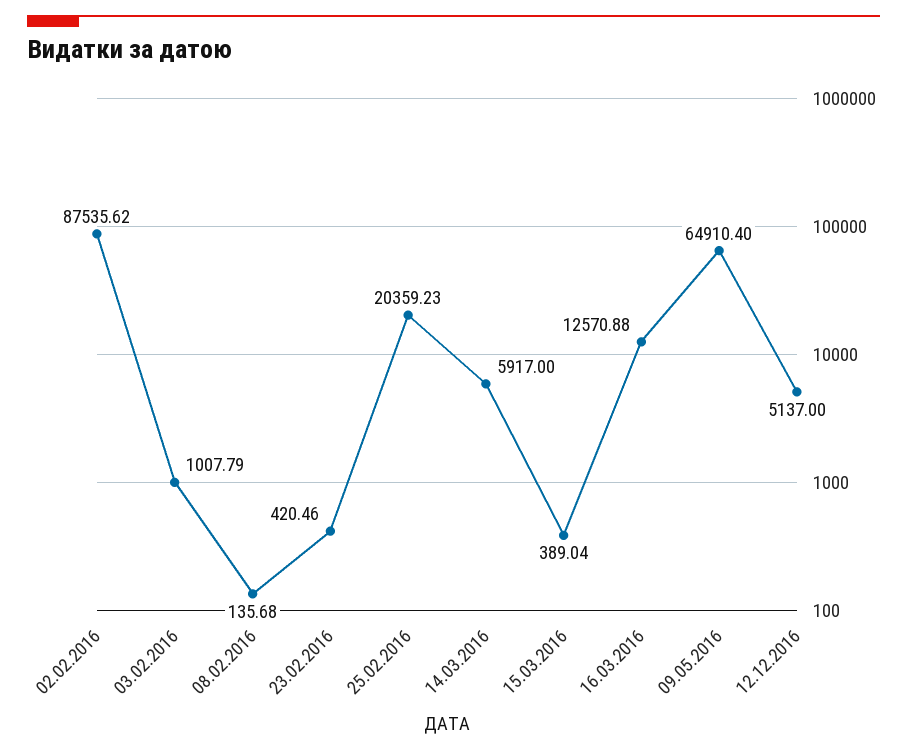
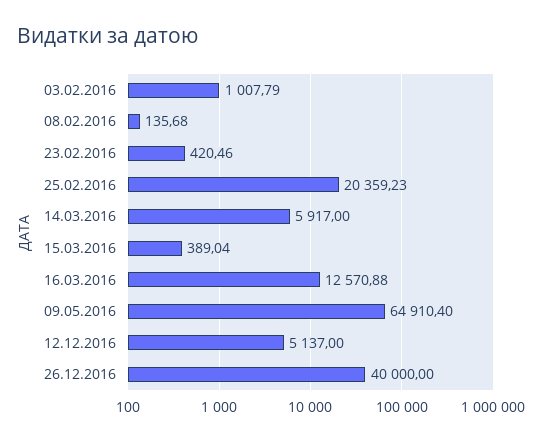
02.02.2016: 87535.62 -> none
26.12.2016: none -> 40000

